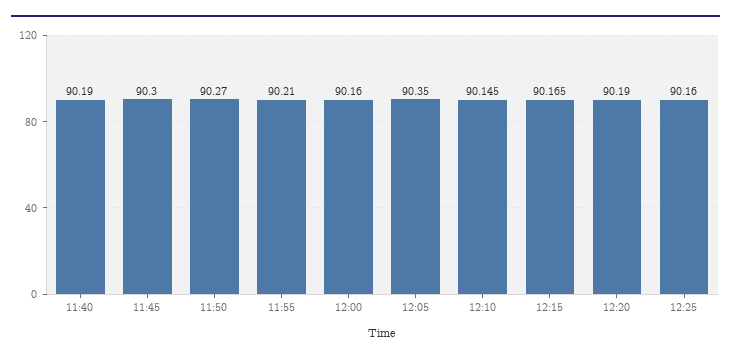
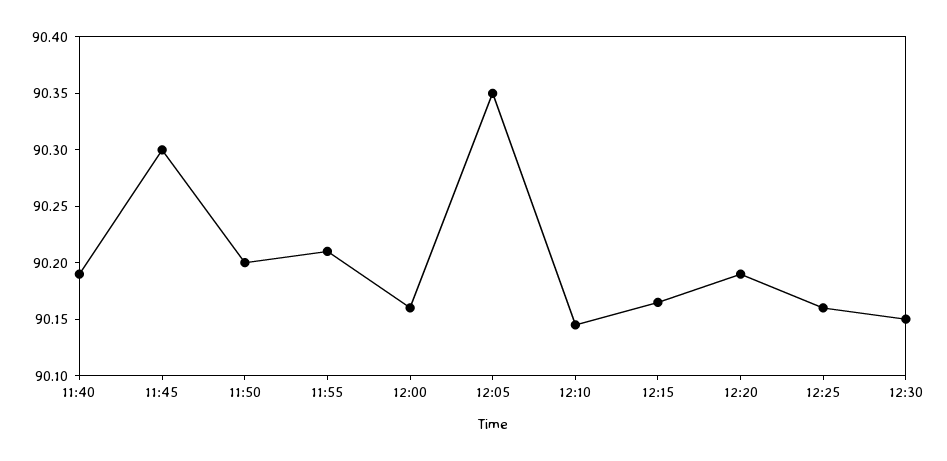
11:50: 90.27 -> 90.2
12:30: none -> 90.15

